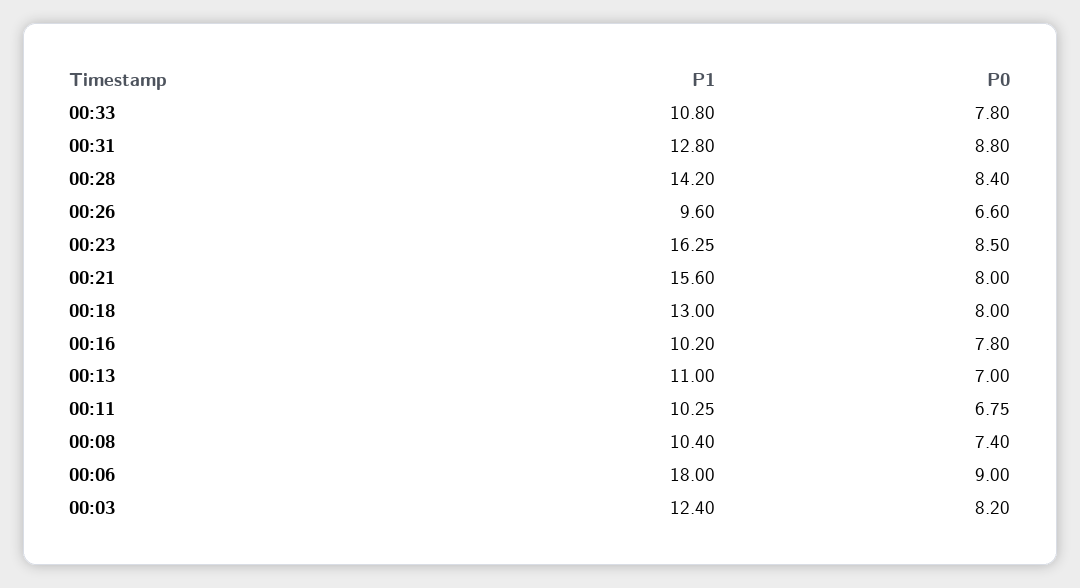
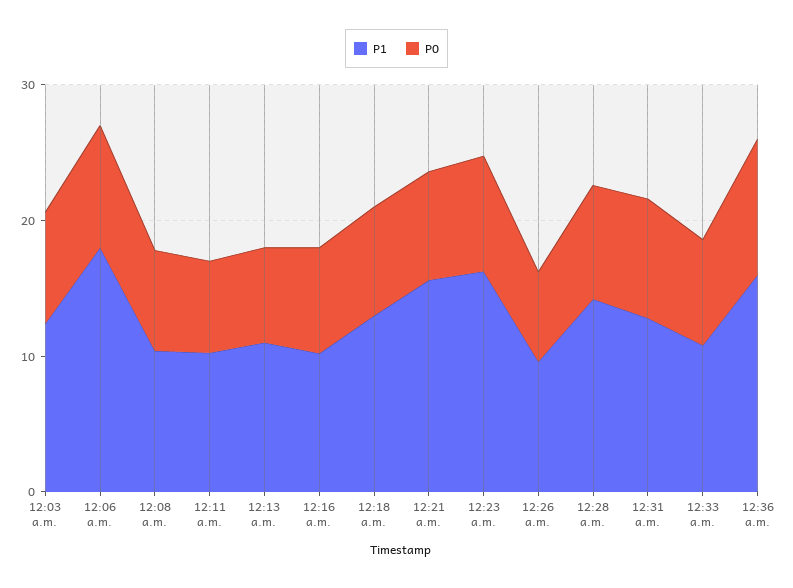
P1, 12:36 a.m.: none -> 16
P0, 12:36 a.m.: none -> 10

